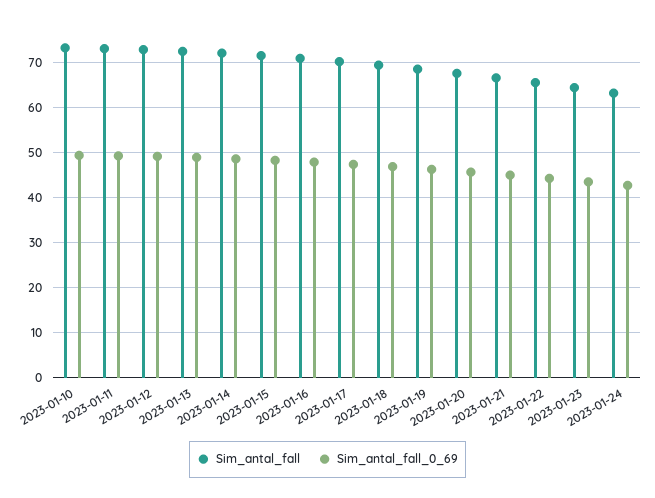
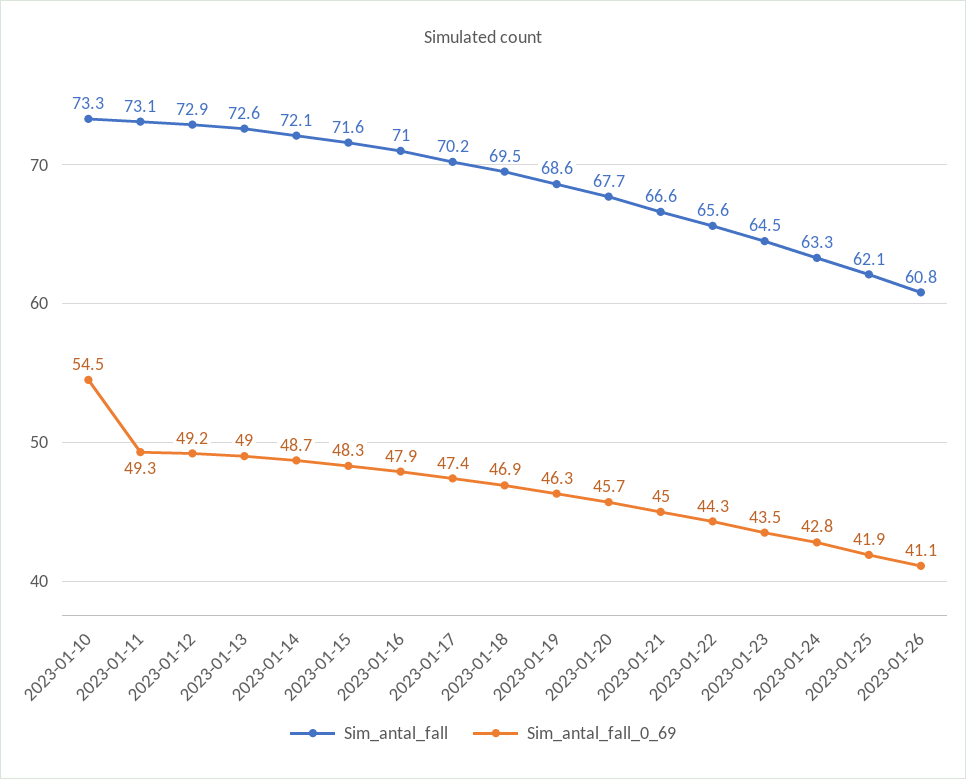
Sim_antal_fall_0_69, 2023-01-10: 50 -> 54.5
Sim_antal_fall, 2023-01-25: none -> 62.1
Sim_antal_fall_0_69, 2023-01-25: none -> 41.9
Sim_antal_fall, 2023-01-26: none -> 60.8
Sim_antal_fall_0_69, 2023-01-26: none -> 41.1

